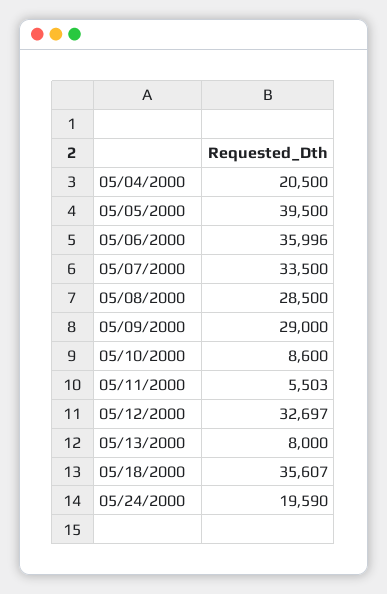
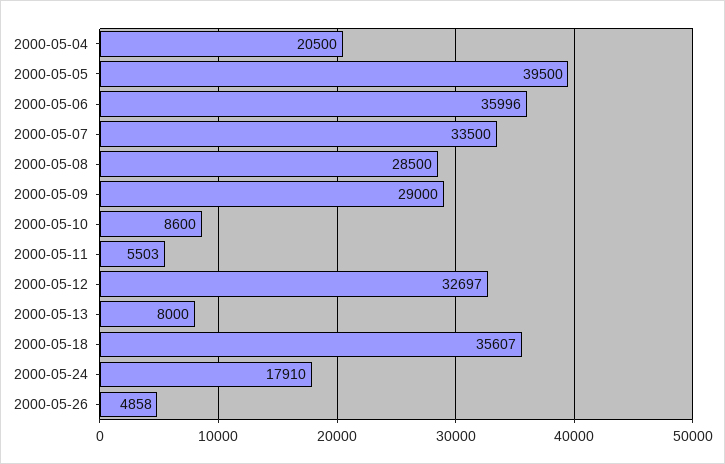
05/24/2000: 19590 -> 17910
2000-05-26: none -> 4858

